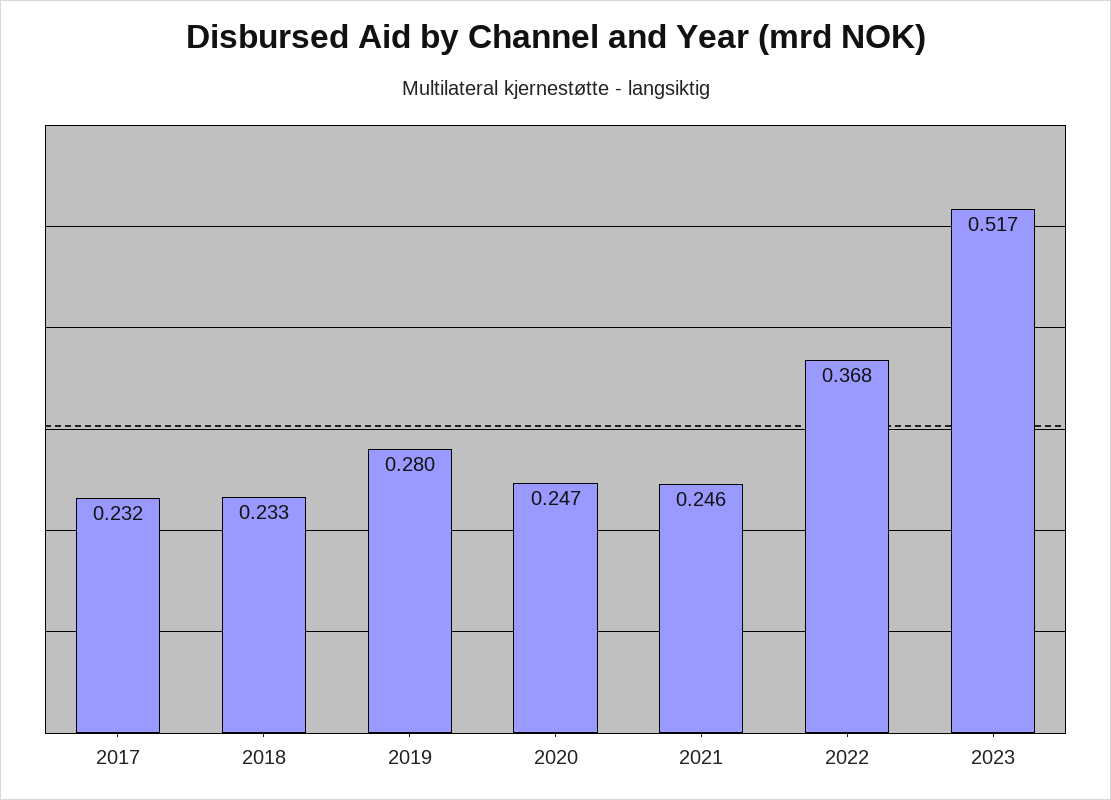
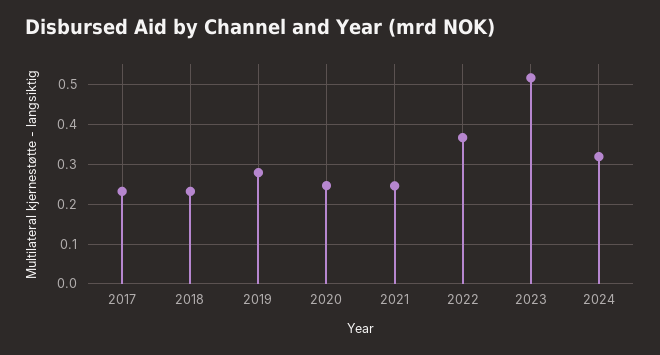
2024: none -> 0.32

